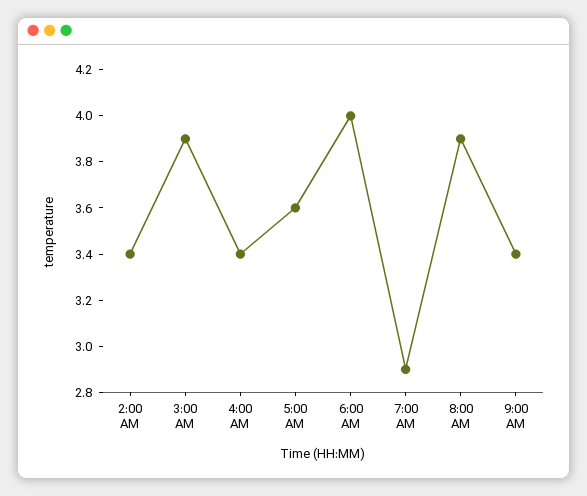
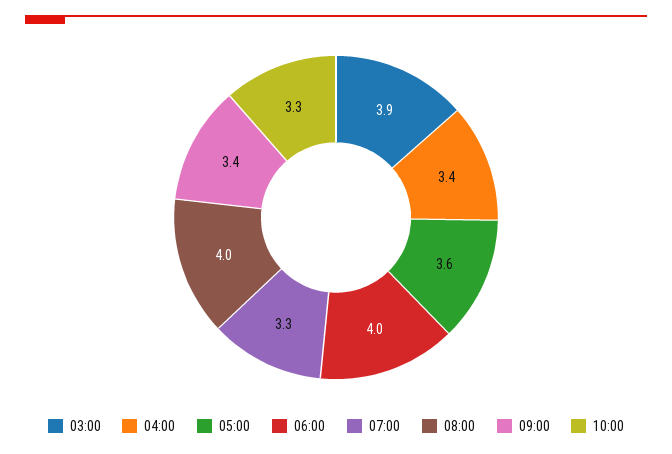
2:00 AM: 3.4 -> none
7:00 AM: 2.9 -> 3.3
8:00 AM: 3.9 -> 4
10:00: none -> 3.3

